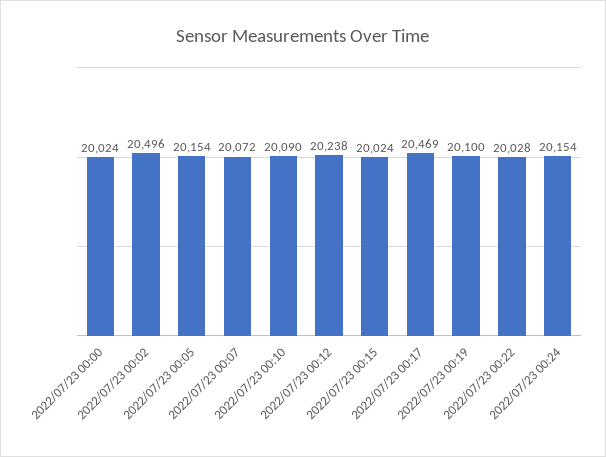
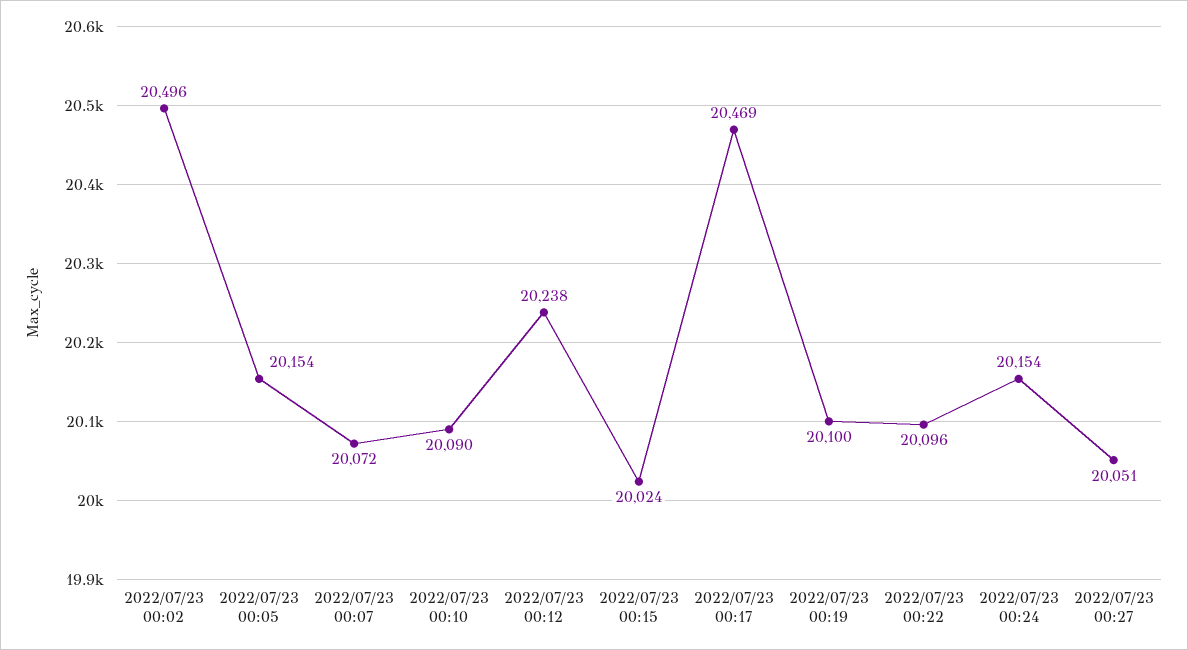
2022/07/23 00:00: 20024 -> none
2022/07/23 00:22: 20028 -> 20096
2022/07/23 00:27: none -> 20051

